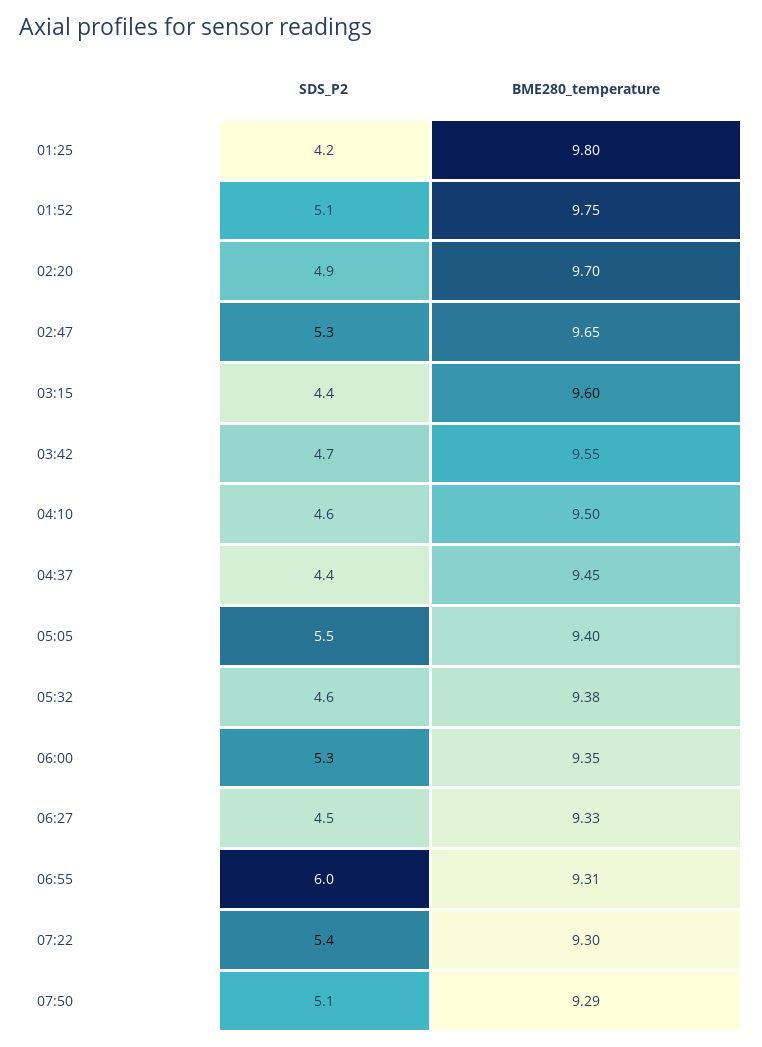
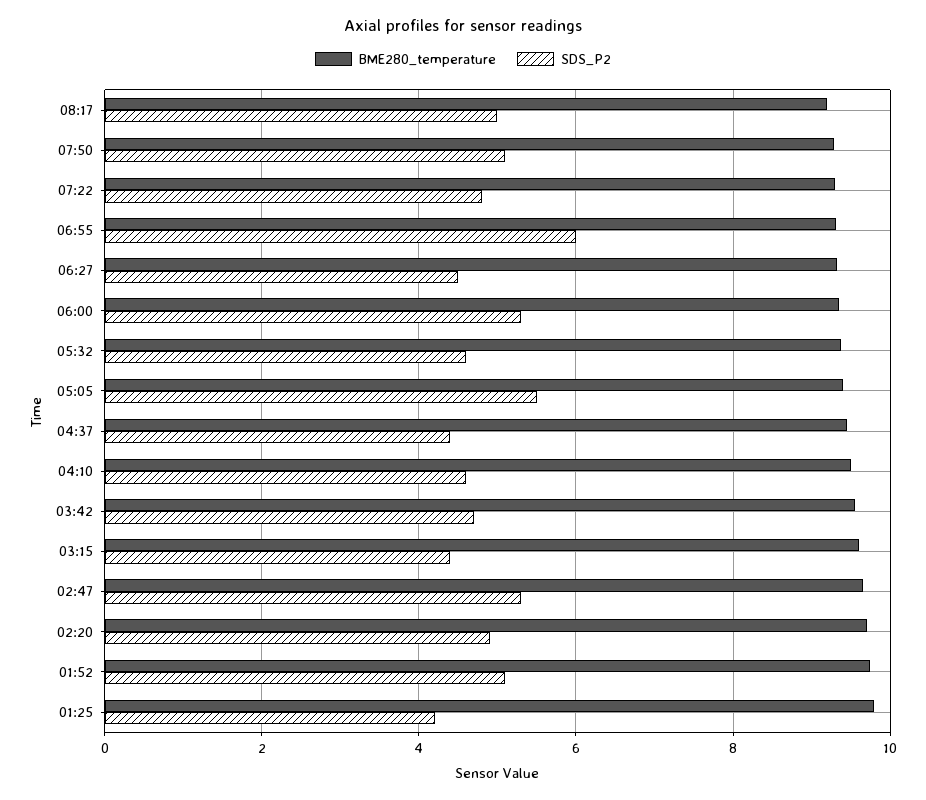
SDS_P2, 07:22: 5.4 -> 4.8
BME280_temperature, 08:17: none -> 9.2
SDS_P2, 08:17: none -> 5

